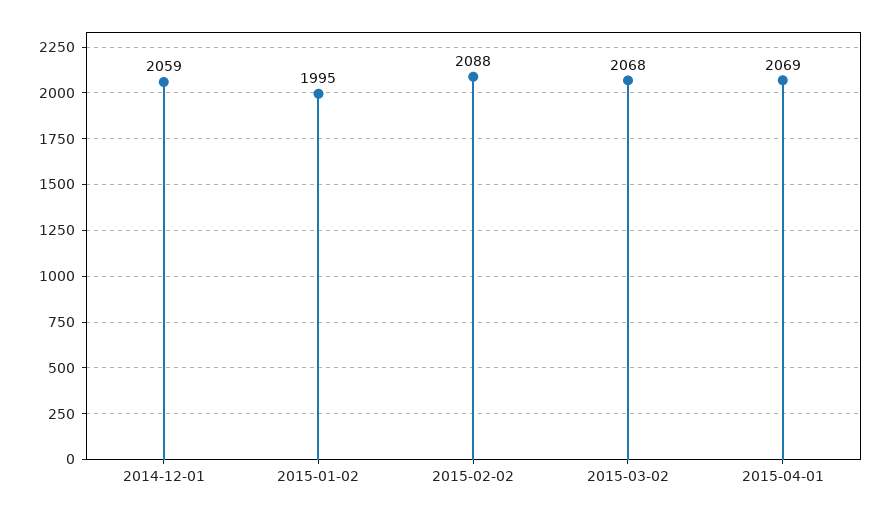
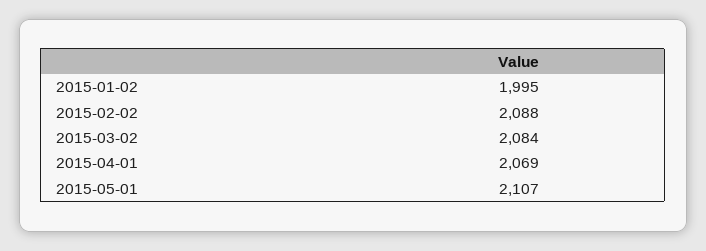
2014-12-01: 2059 -> none
2015-03-02: 2068 -> 2084
2015-05-01: none -> 2107

